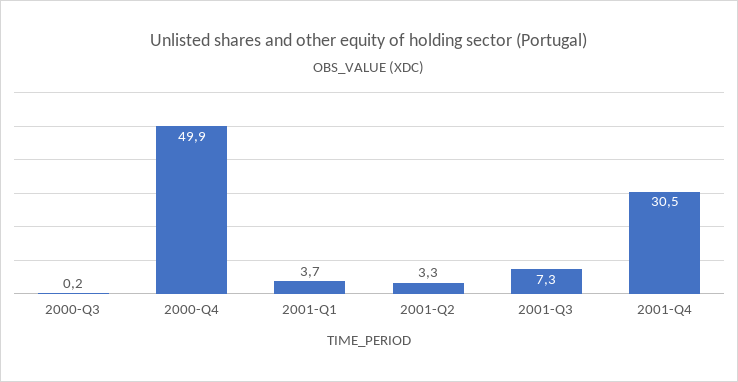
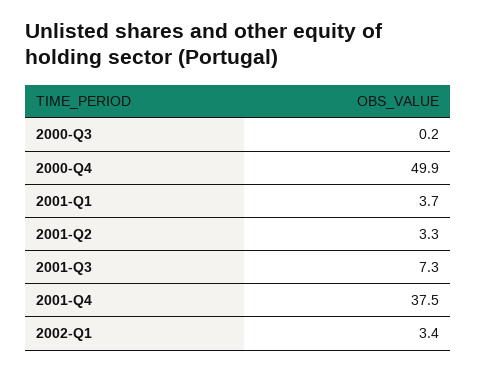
2001-Q4: 30.5 -> 37.5
2002-Q1: none -> 3.4

